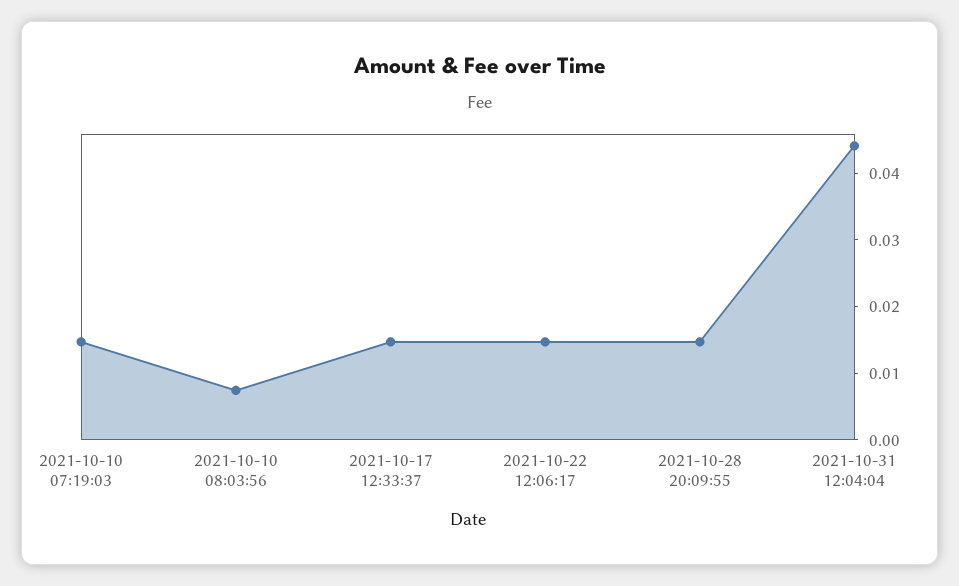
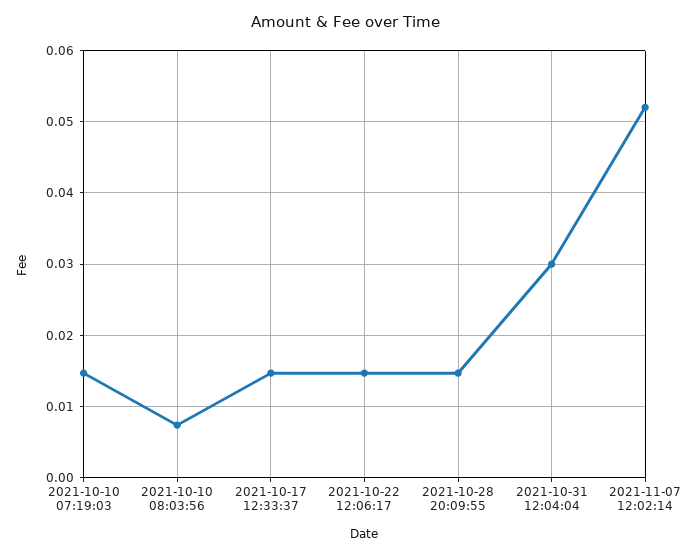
2021-10-31 12:04:04: 0.044 -> 0.03
2021-11-07 12:02:14: none -> 0.052

